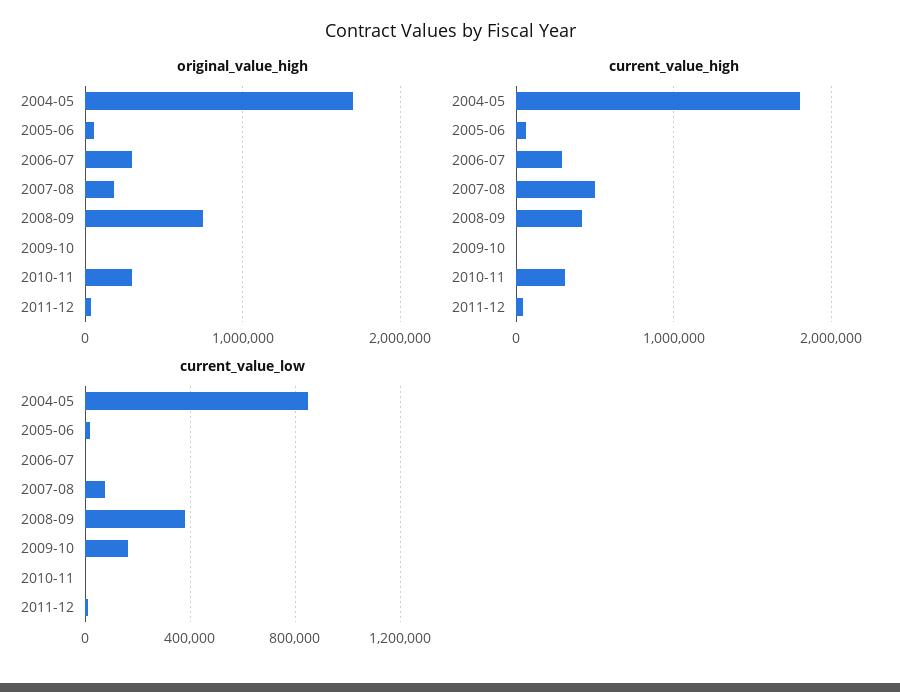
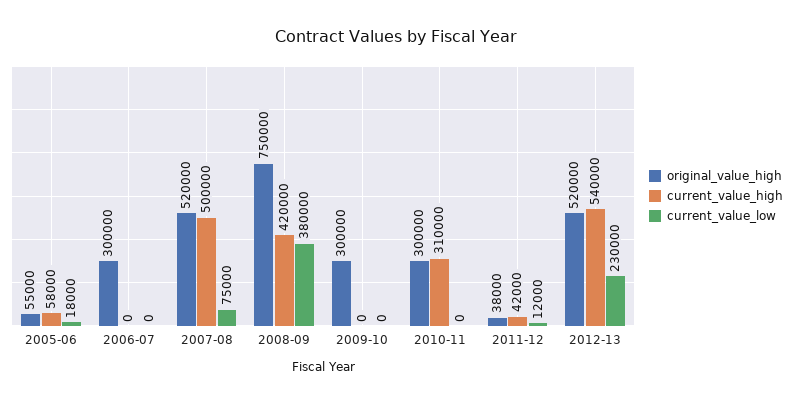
original_value_high, 2004-05: 1700000 -> none
original_value_high, 2007-08: 200000 -> 520000
original_value_high, 2009-10: 0 -> 300000
current_value_high, 2004-05: 1800000 -> none
current_value_high, 2006-07: 300000 -> 0
current_value_low, 2004-05: 850000 -> none
current_value_low, 2009-10: 150000 -> 0
original_value_high, 2012-13: none -> 520000
current_value_high, 2012-13: none -> 540000
current_value_low, 2012-13: none -> 230000

